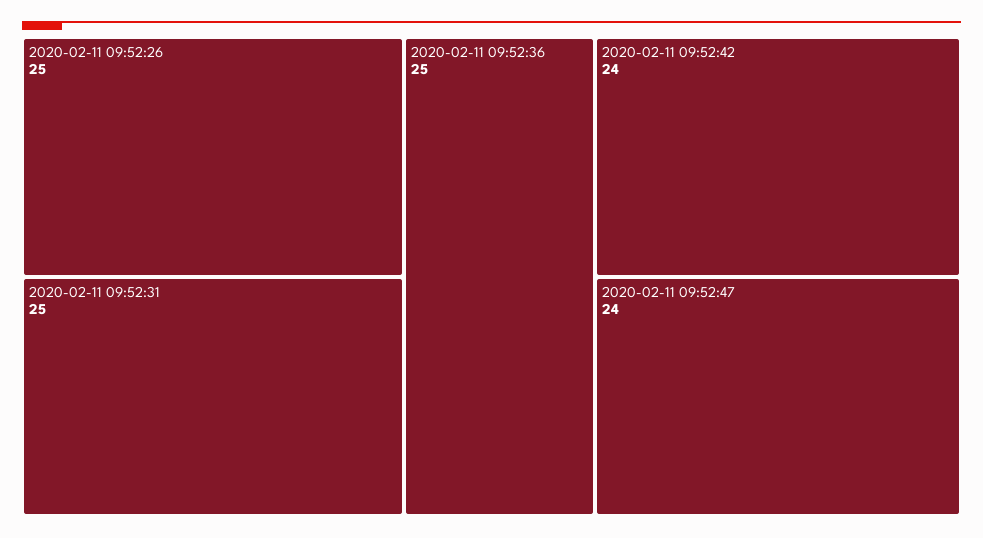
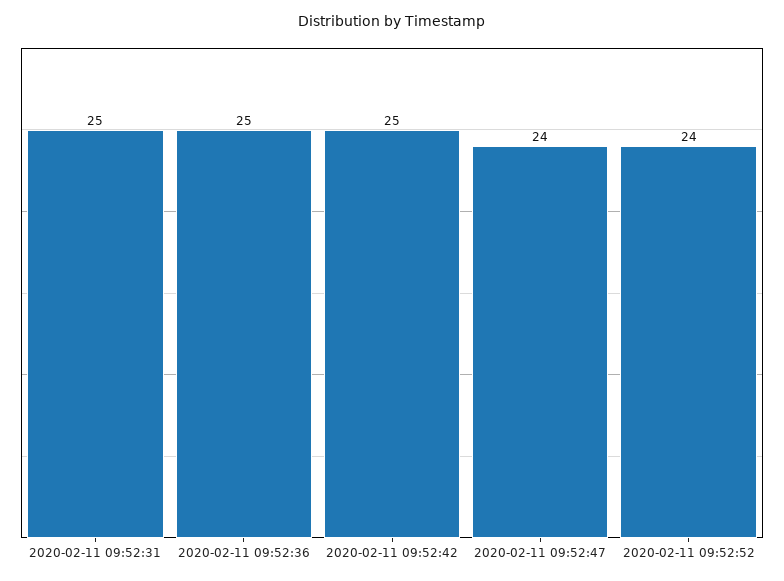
2020-02-11 09:52:26: 25 -> none
2020-02-11 09:52:42: 24 -> 25
2020-02-11 09:52:52: none -> 24

